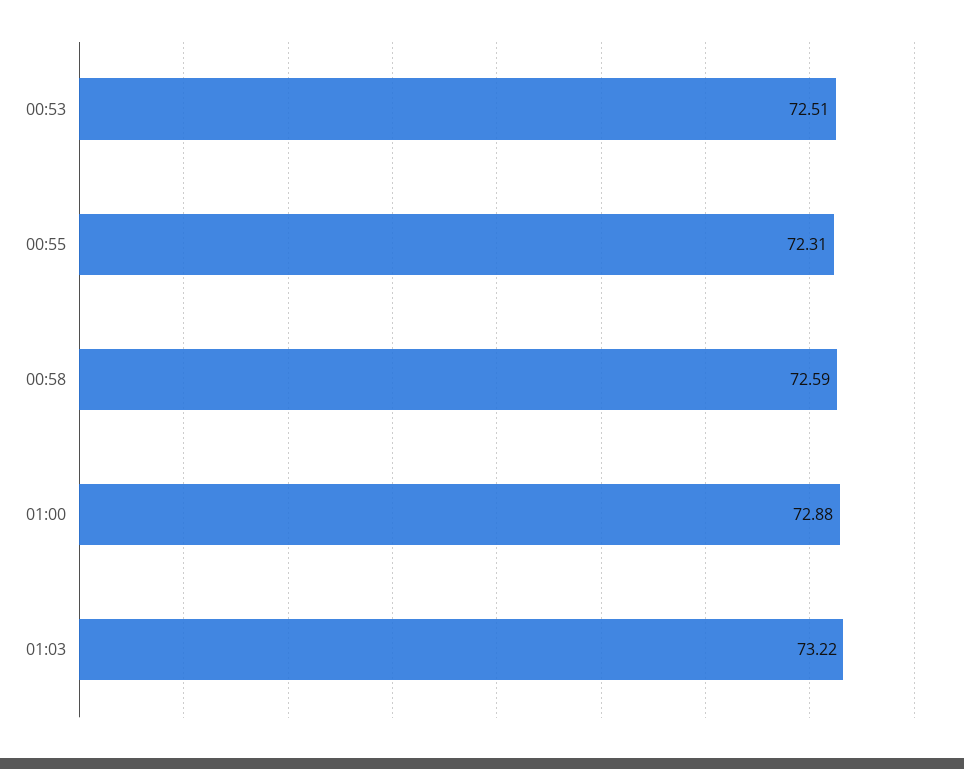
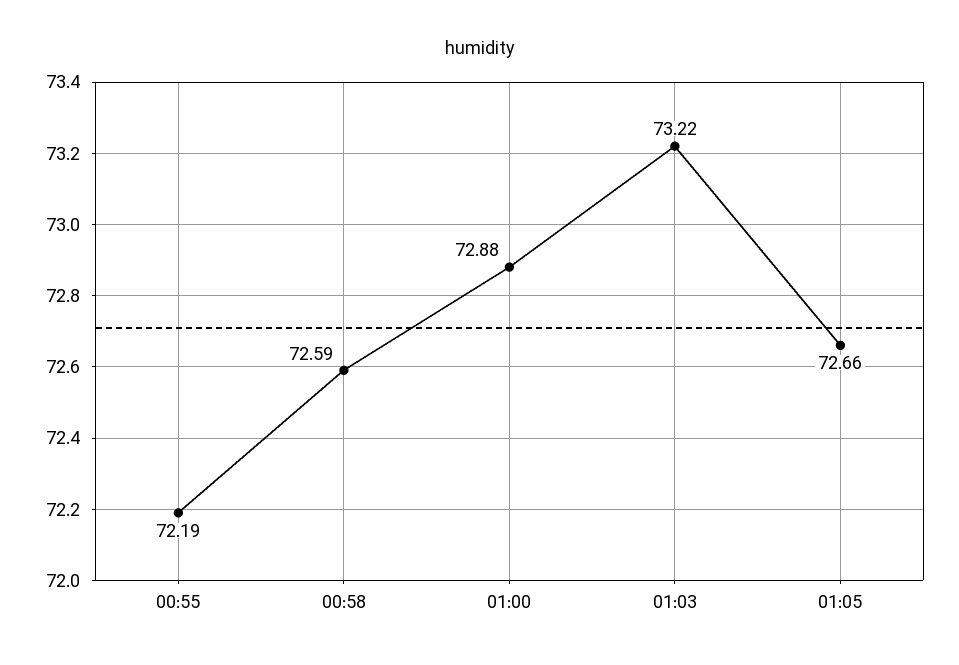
00:53: 72.51 -> none
00:55: 72.31 -> 72.19
01:05: none -> 72.66

